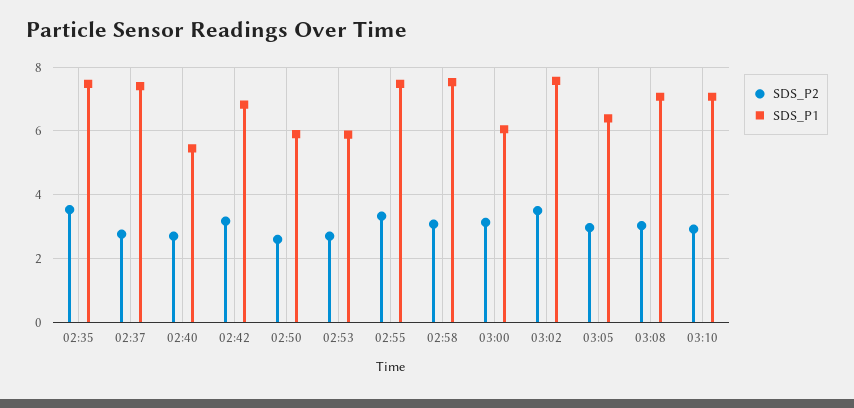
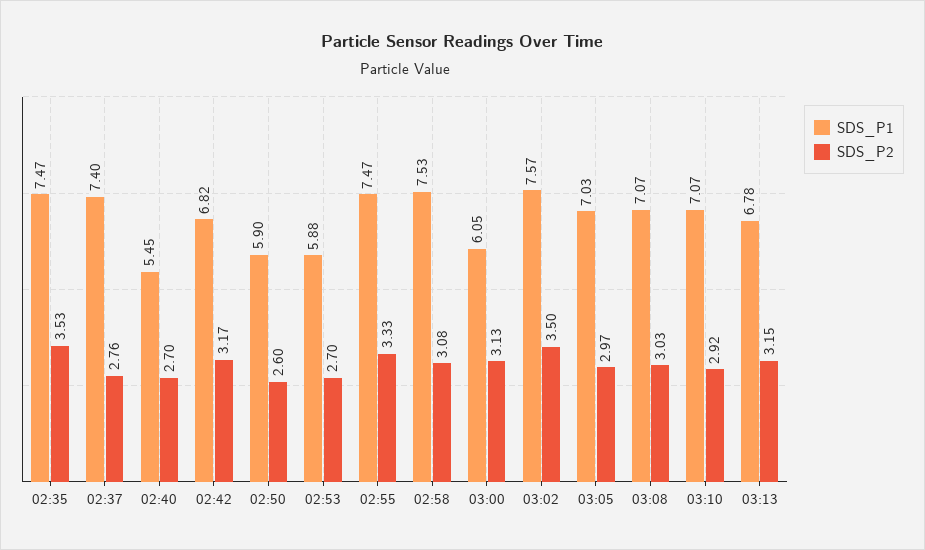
SDS_P1, 03:05: 6.4 -> 7.03
SDS_P1, 03:13: none -> 6.78
SDS_P2, 03:13: none -> 3.15

